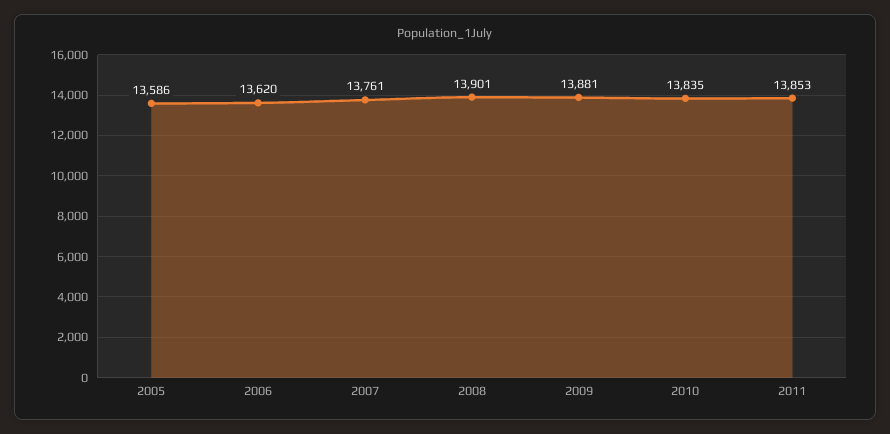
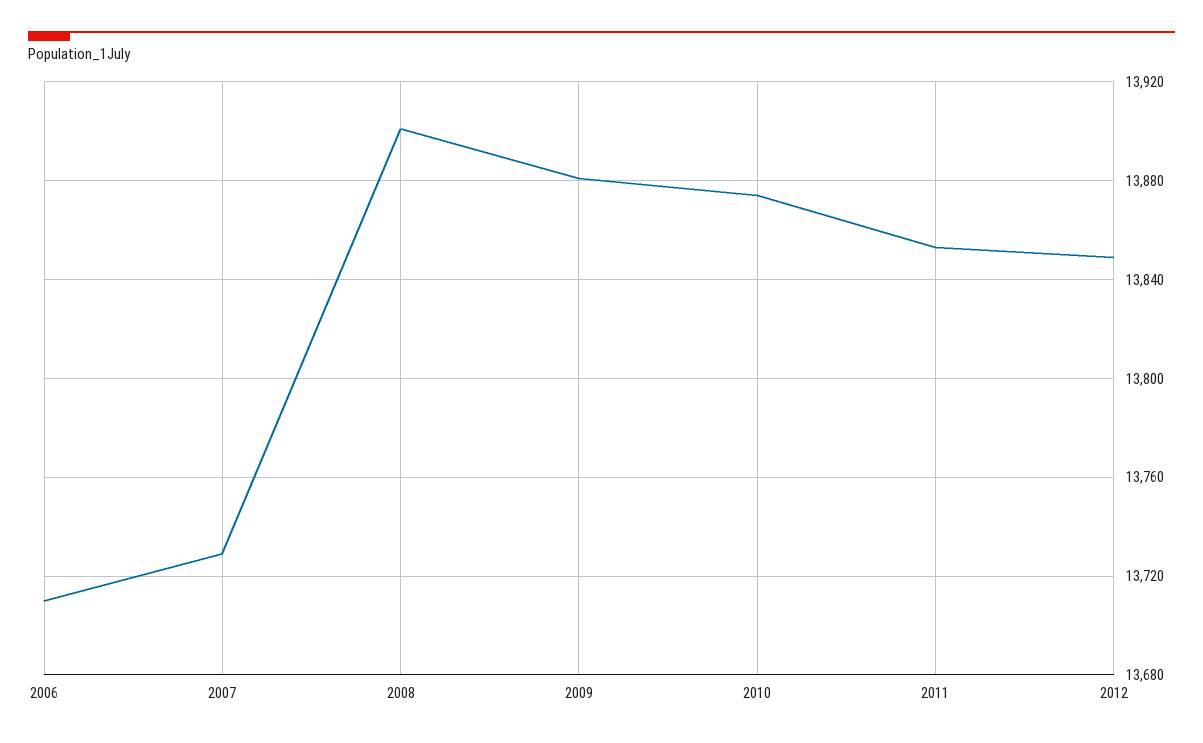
2005: 13586 -> none
2006: 13620 -> 13710
2007: 13761 -> 13730
2010: 13835 -> 13875
2012: none -> 13850

